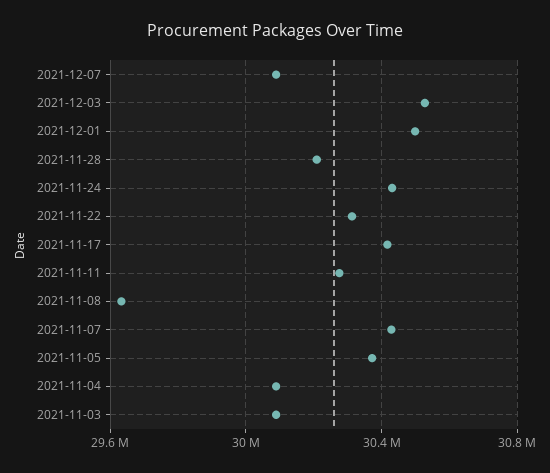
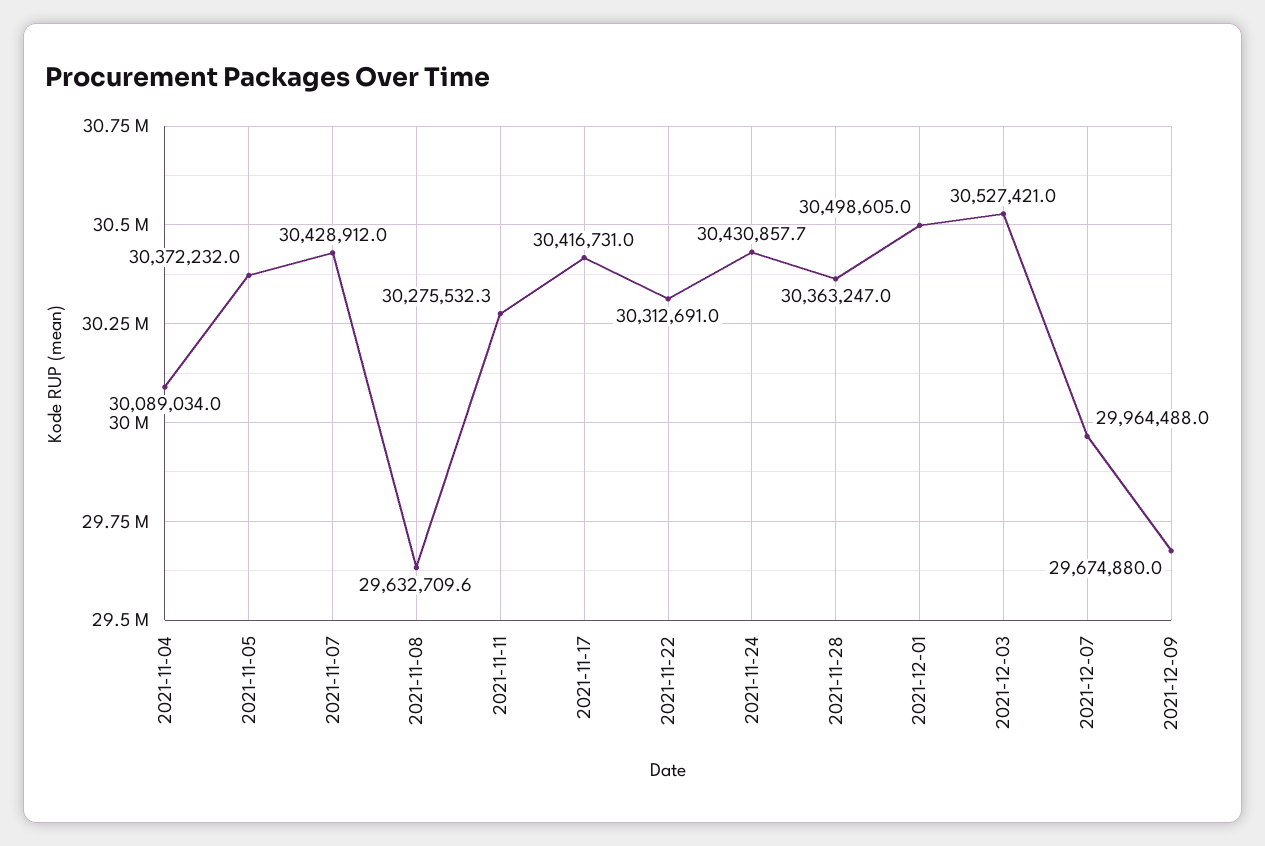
2021-12-07: 30100000 -> 29964488
2021-11-28: 30200000 -> 30363247
2021-11-03: 30100000 -> none
2021-12-09: none -> 29674880

